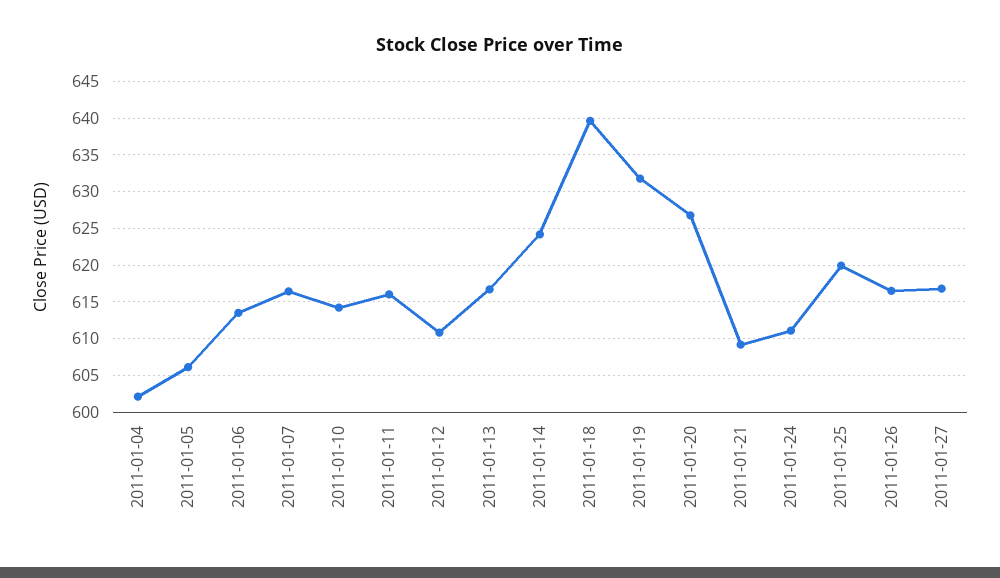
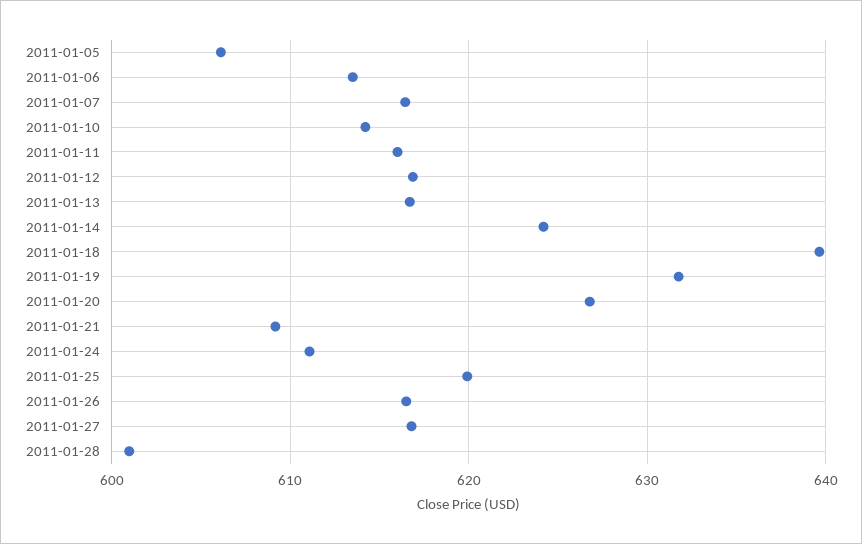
2011-01-04: 602 -> none
2011-01-12: 611 -> 617
2011-01-28: none -> 601

